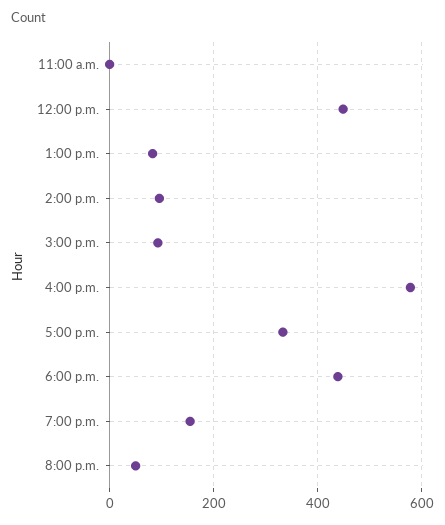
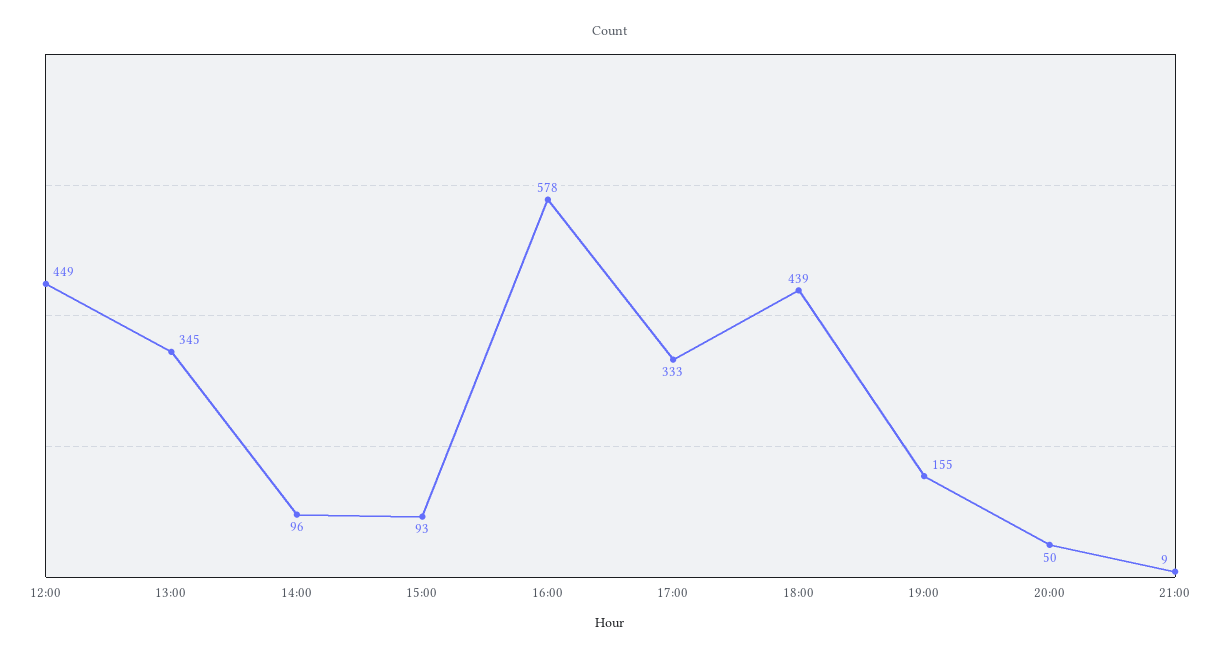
11:00 a.m.: 0 -> none
1:00 p.m.: 80 -> 345
21:00: none -> 9

